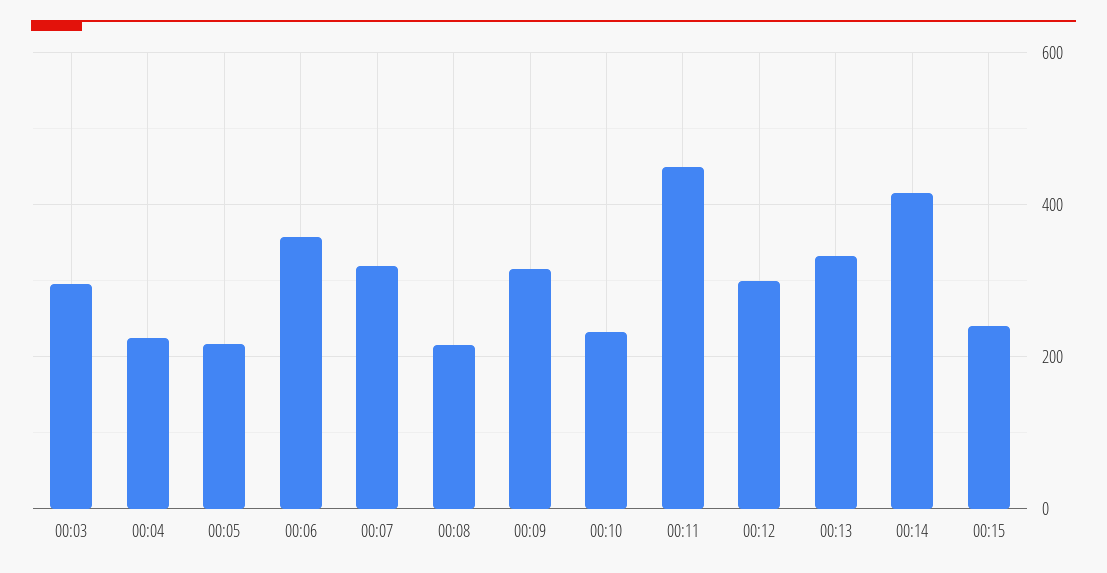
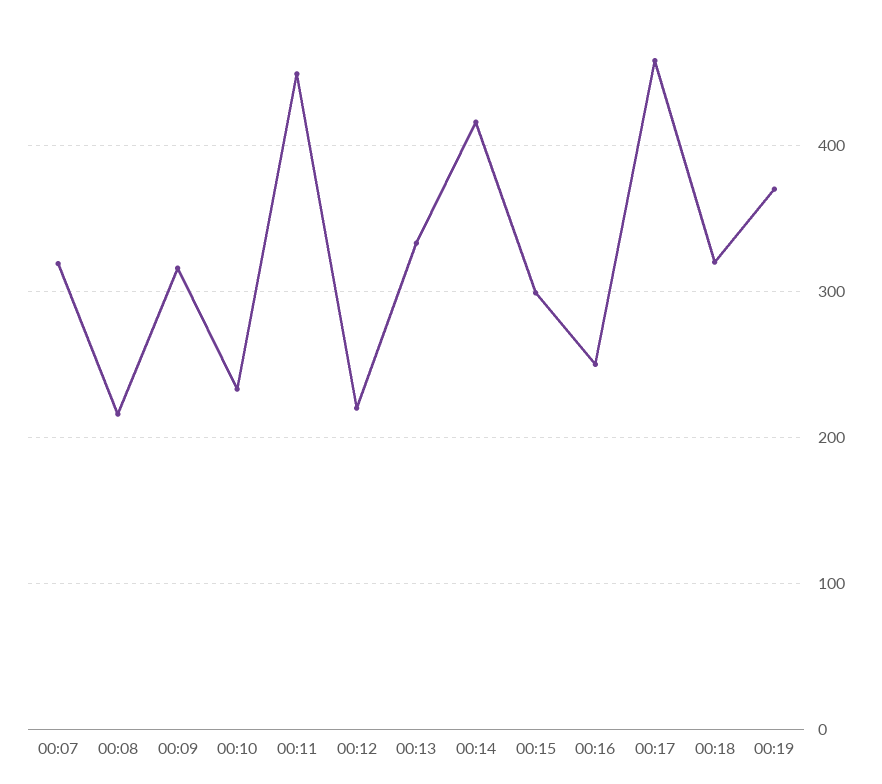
00:03: 300 -> none
00:04: 220 -> none
00:05: 220 -> none
00:06: 360 -> none
00:12: 300 -> 220
00:15: 240 -> 300
00:16: none -> 250
00:17: none -> 460
00:18: none -> 320
00:19: none -> 370

